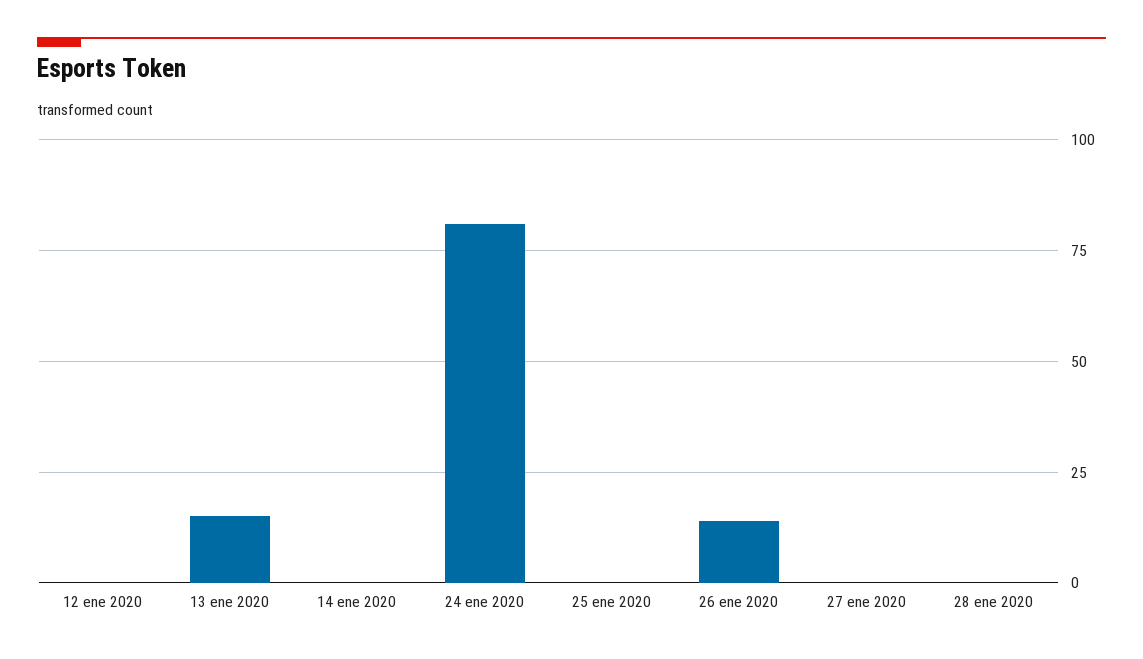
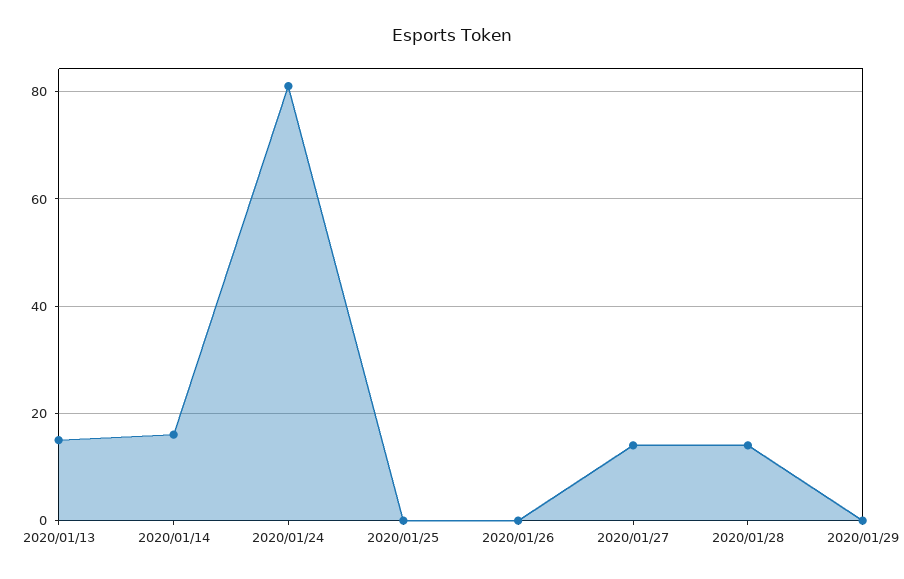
12 ene 2020: 0 -> none
14 ene 2020: 0 -> 15
26 ene 2020: 15 -> 0
27 ene 2020: 0 -> 15
28 ene 2020: 0 -> 15
2020/01/29: none -> 0

